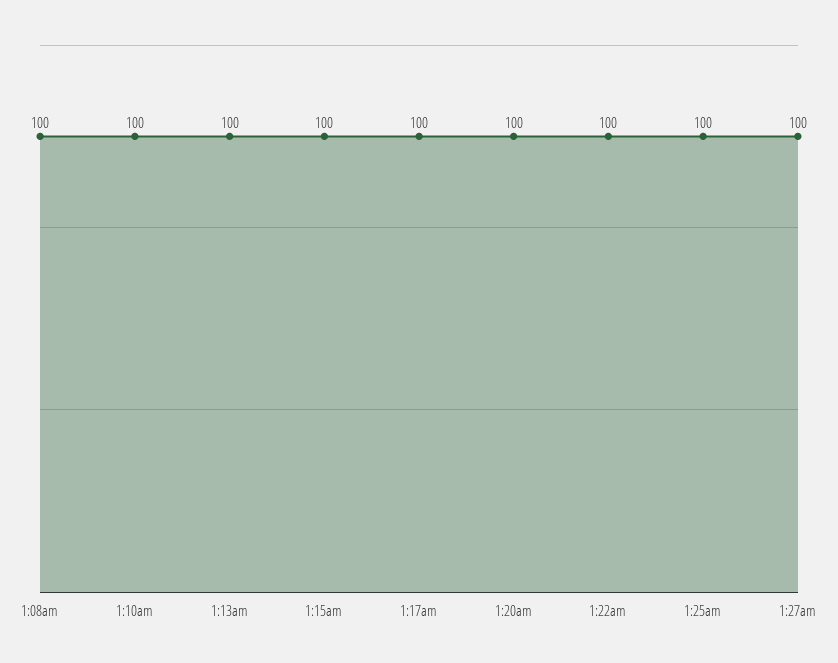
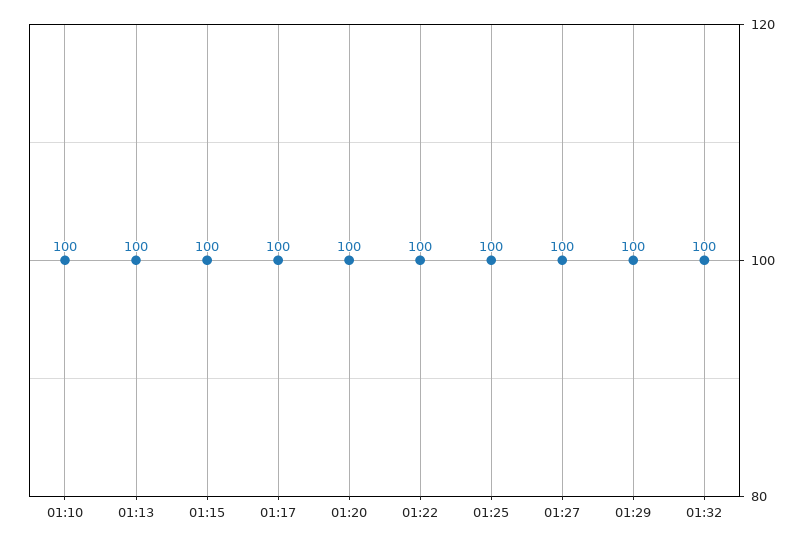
1:08am: 100 -> none
01:29: none -> 100
01:32: none -> 100

